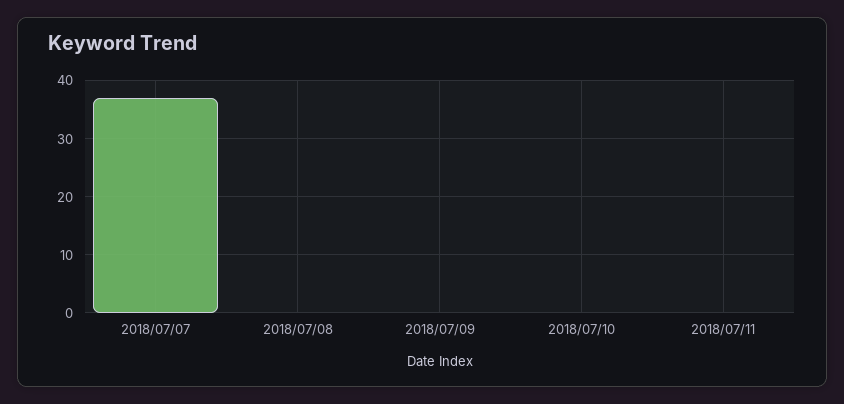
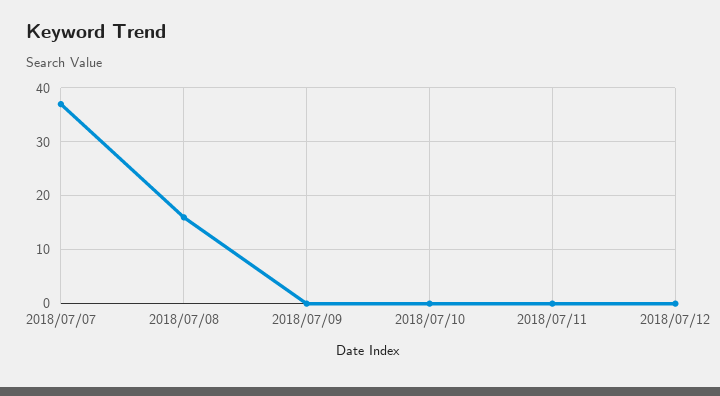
2018/07/08: 0 -> 15
2018/07/12: none -> 0

